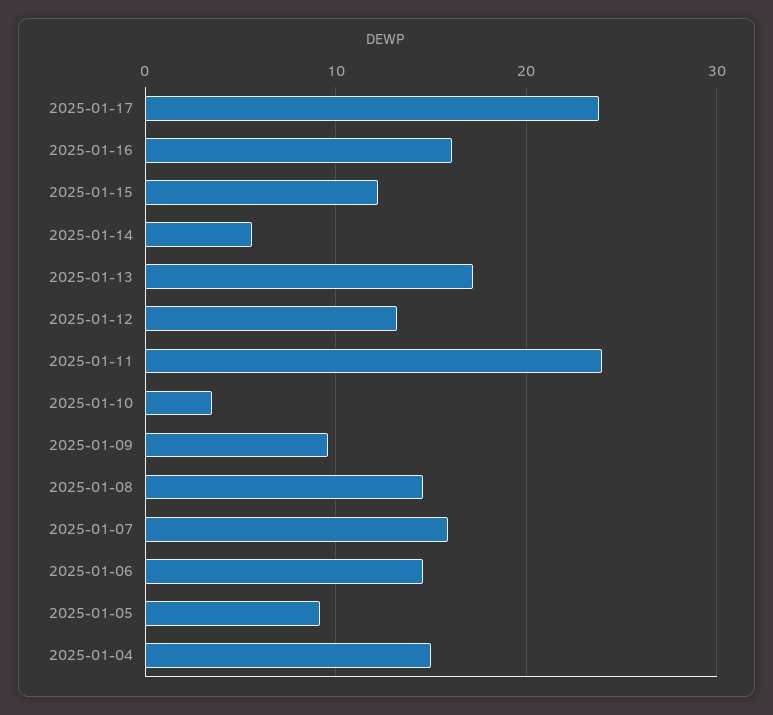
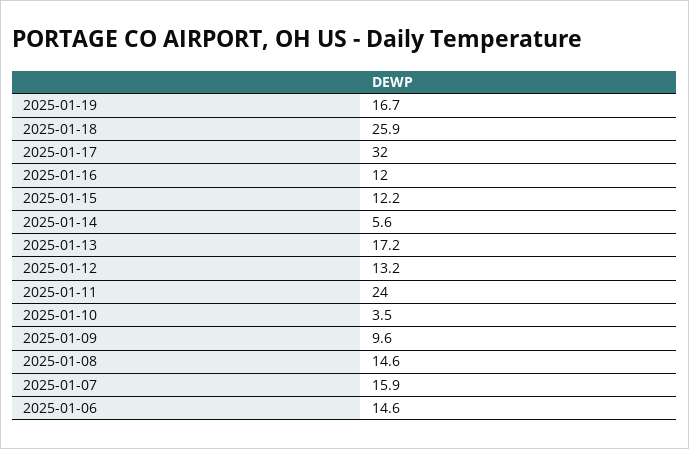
2025-01-17: 24 -> 32
2025-01-16: 16 -> 12
2025-01-05: 9 -> none
2025-01-04: 15 -> none
2025-01-19: none -> 16.7
2025-01-18: none -> 25.9

